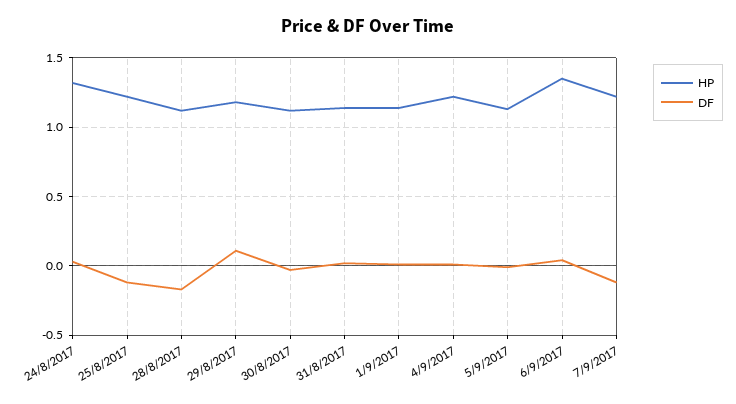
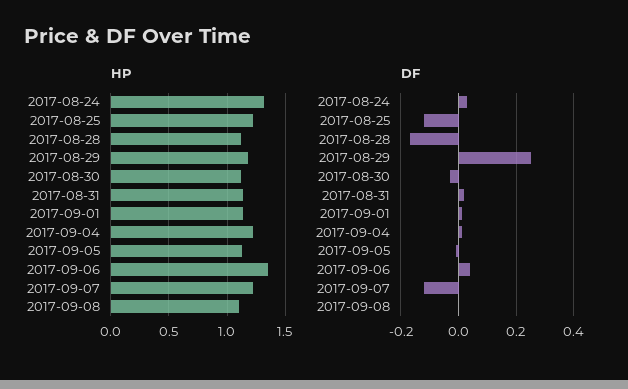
DF, 29/8/2017: 0.1 -> 0.25
HP, 2017-09-08: none -> 1.1
DF, 2017-09-08: none -> 0

